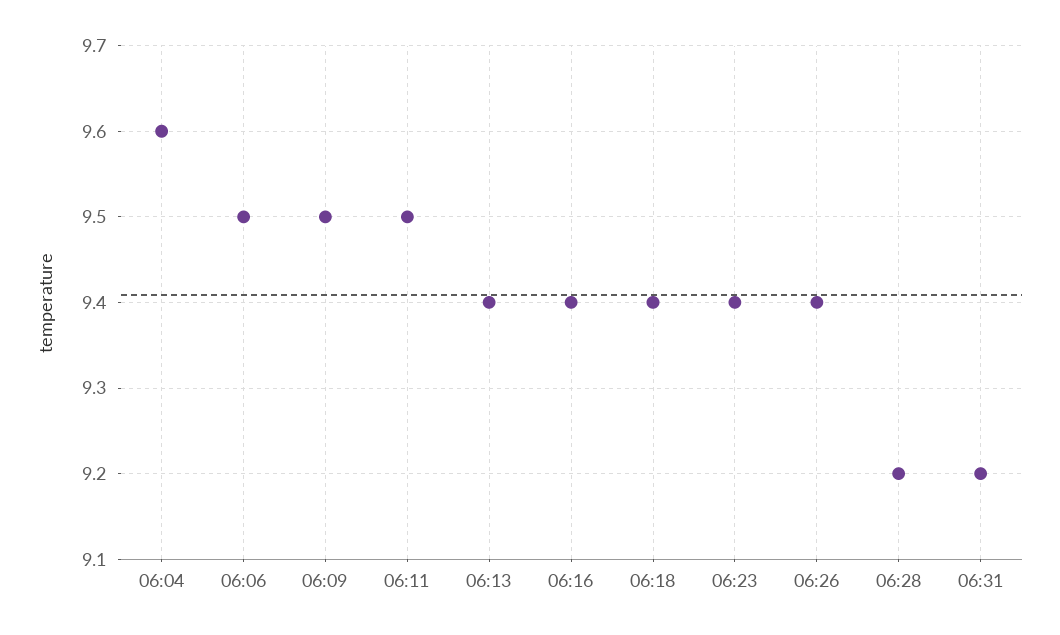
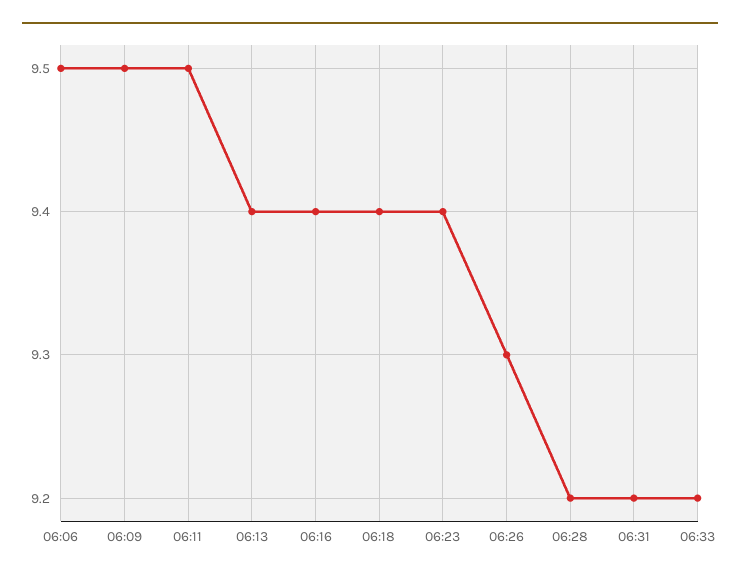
06:04: 9.6 -> none
06:26: 9.4 -> 9.3
06:33: none -> 9.2

